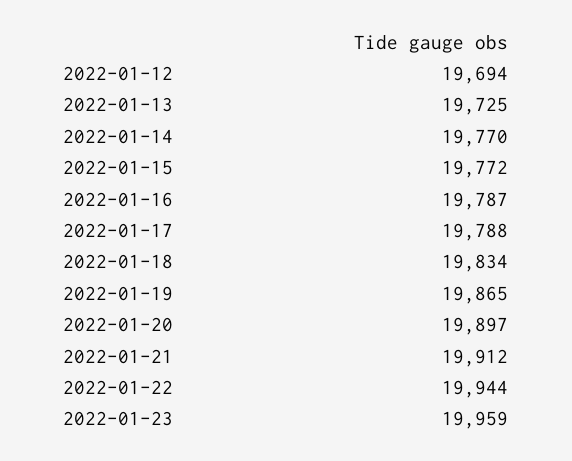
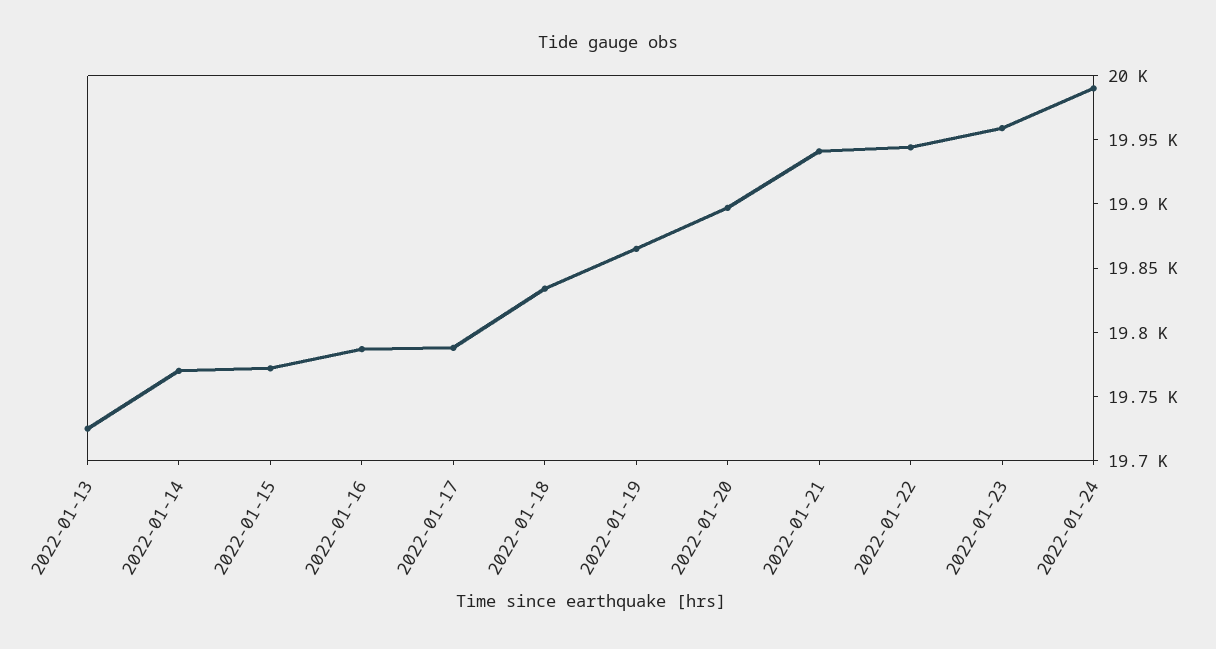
2022-01-12: 19694 -> none
2022-01-21: 19912 -> 19940
2022-01-24: none -> 19990

